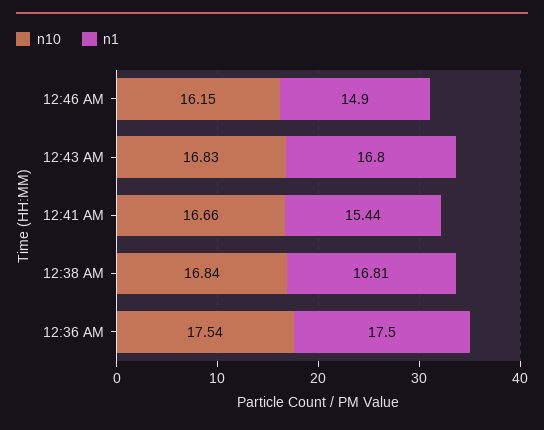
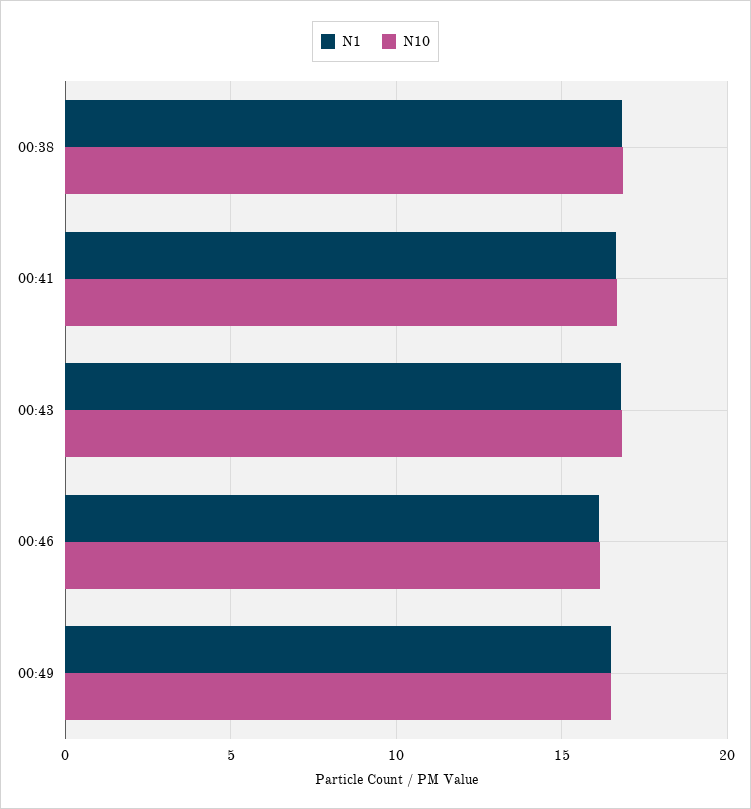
n1, 12:46 AM: 14.9 -> 16
n1, 12:41 AM: 15.44 -> 16.5
n10, 12:36 AM: 17.54 -> none
n1, 12:36 AM: 17.5 -> none
n1, 00:49: none -> 16.5
n10, 00:49: none -> 16.5

